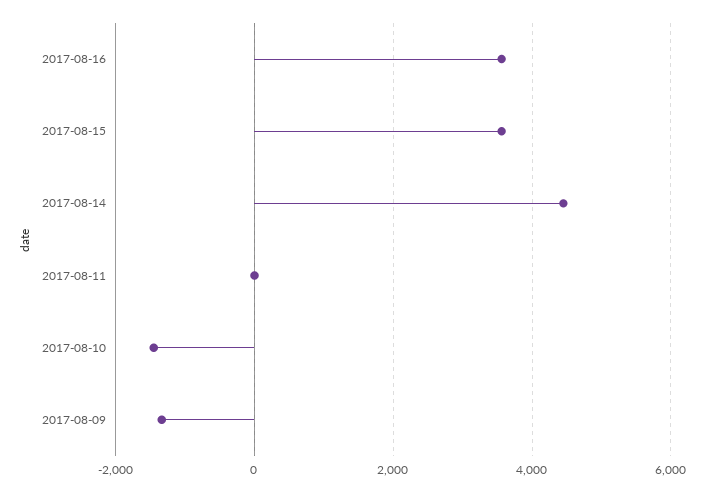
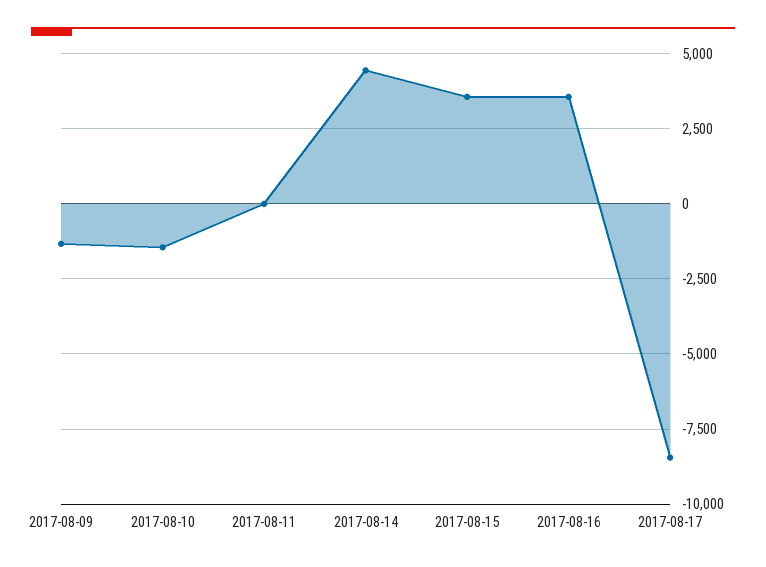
2017-08-17: none -> -8500

